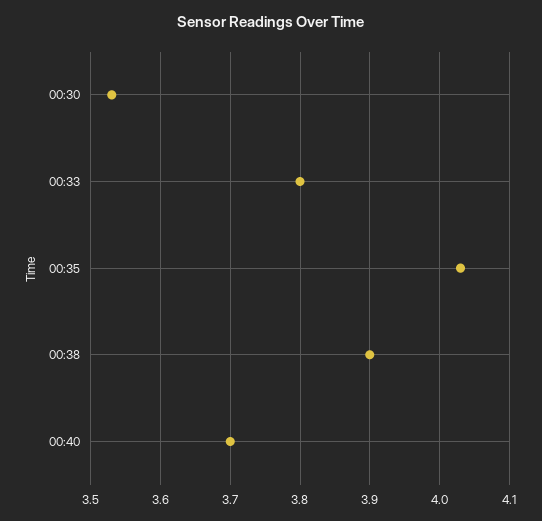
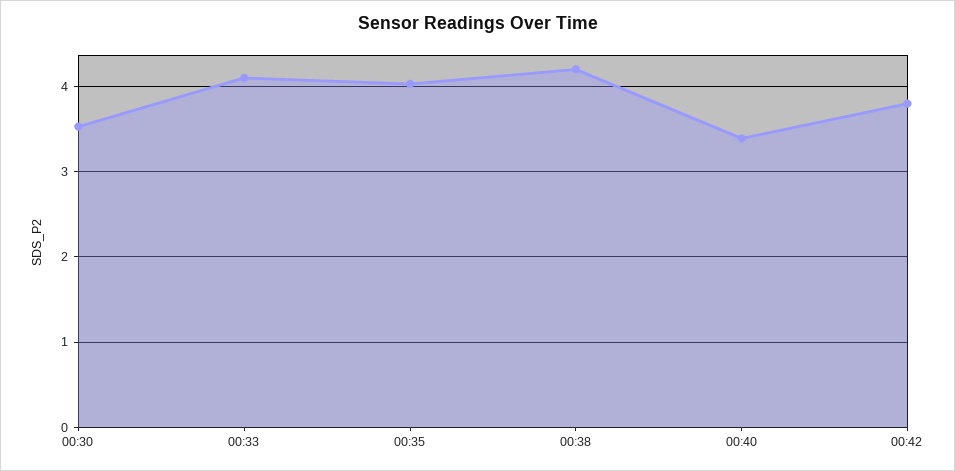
00:33: 3.8 -> 4.1
00:38: 3.9 -> 4.2
00:40: 3.7 -> 3.4
00:42: none -> 3.8

